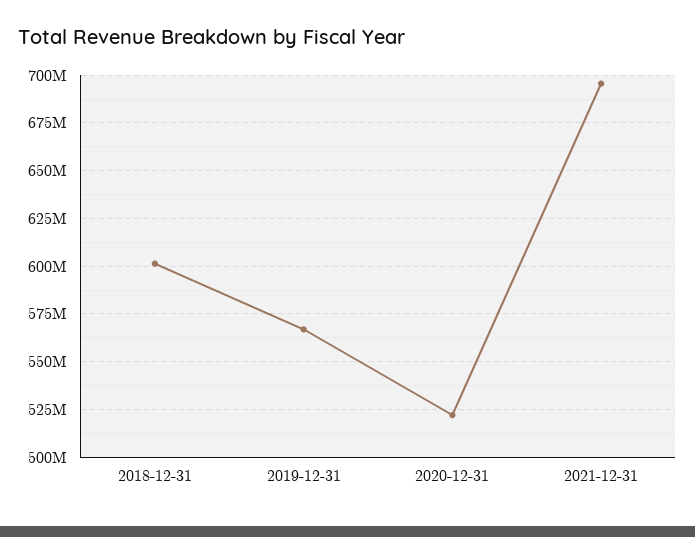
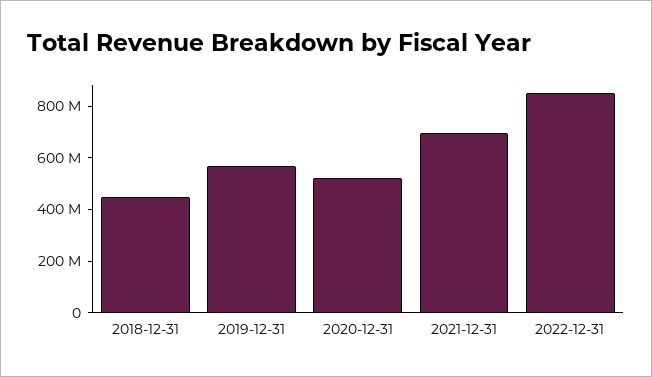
2018-12-31: 600000000 -> 450000000
2022-12-31: none -> 850000000

